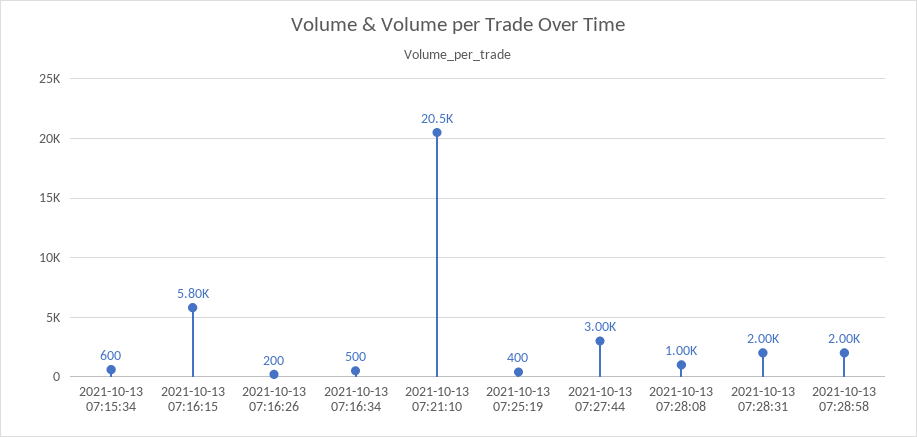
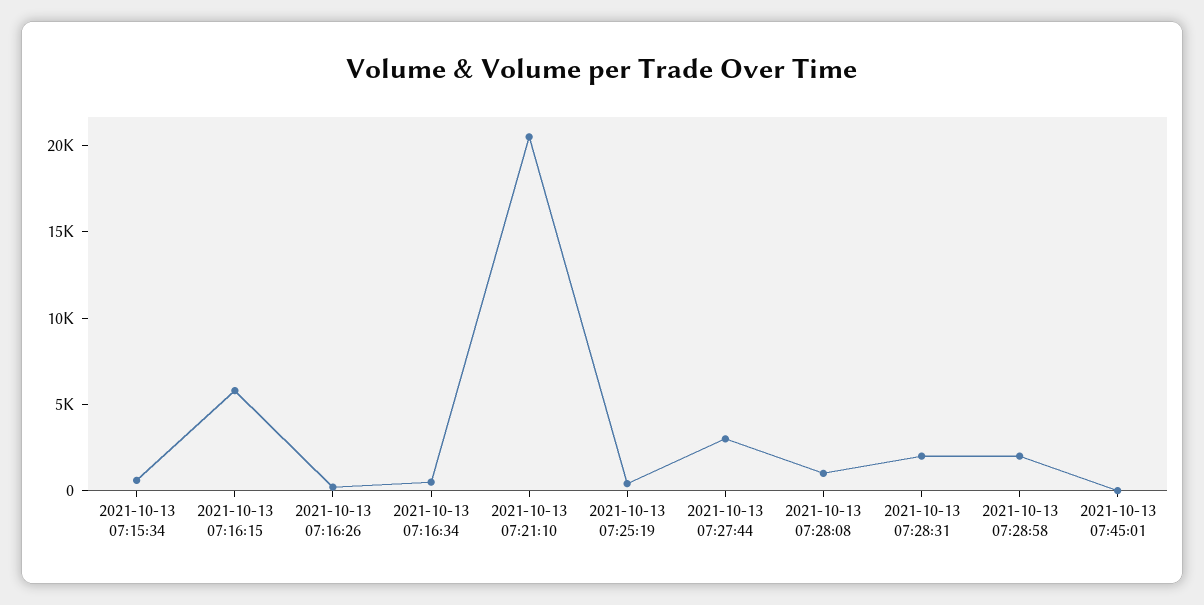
2021-10-13 07:45:01: none -> 0

